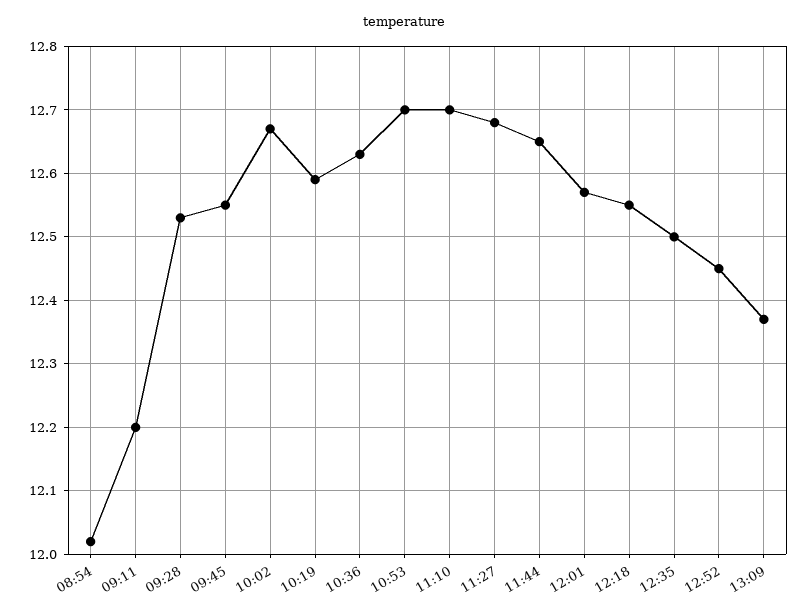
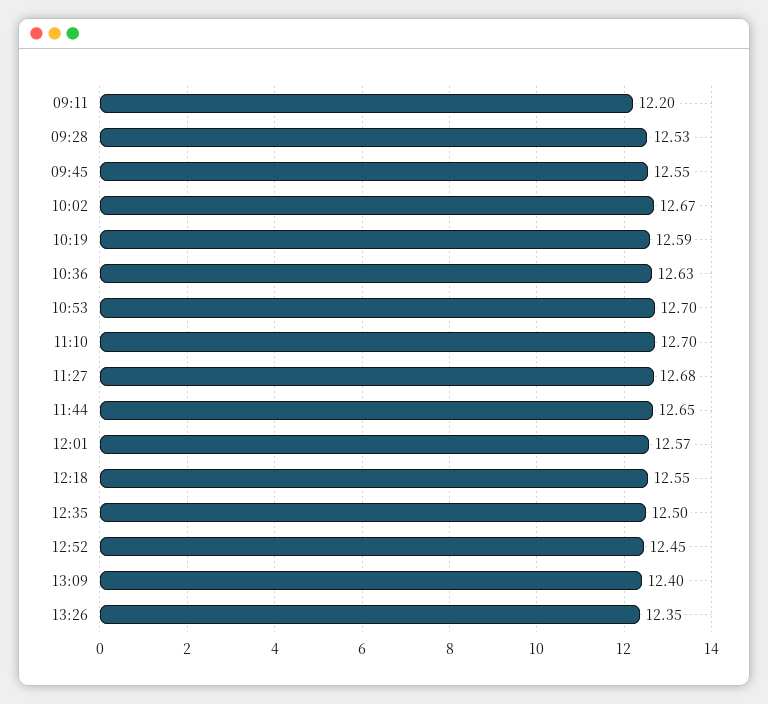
08:54: 12.02 -> none
13:09: 12.37 -> 12.4
13:26: none -> 12.35

